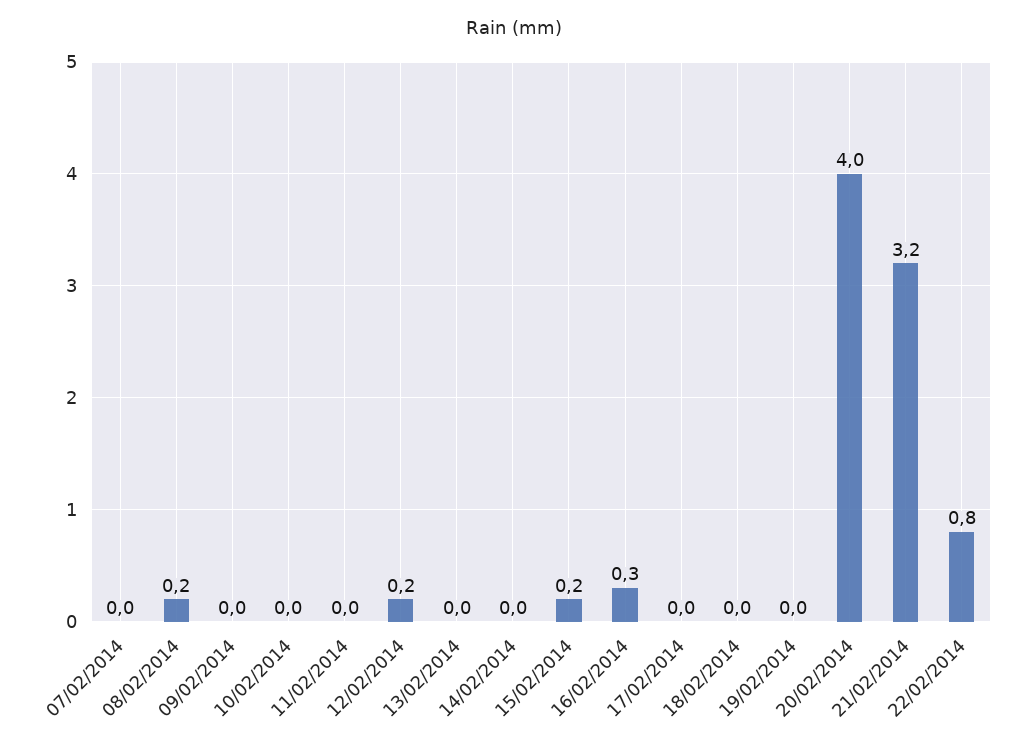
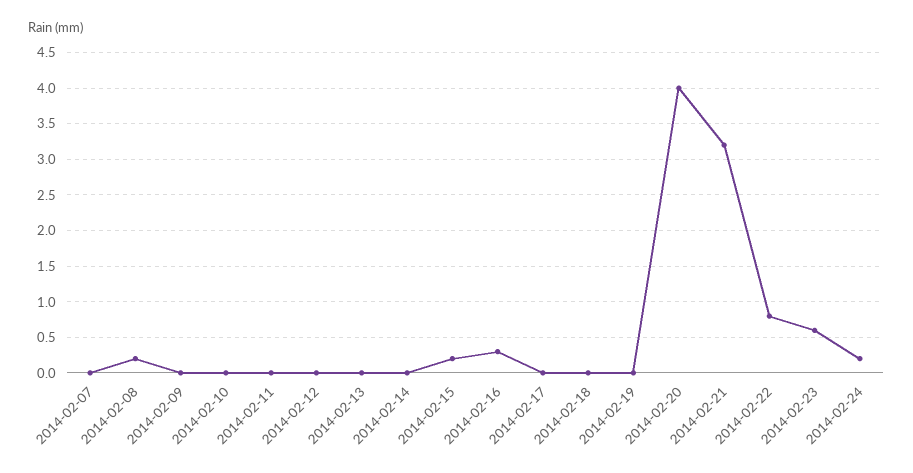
12/02/2014: 0.2 -> 0
2014-02-23: none -> 0.6
2014-02-24: none -> 0.2

